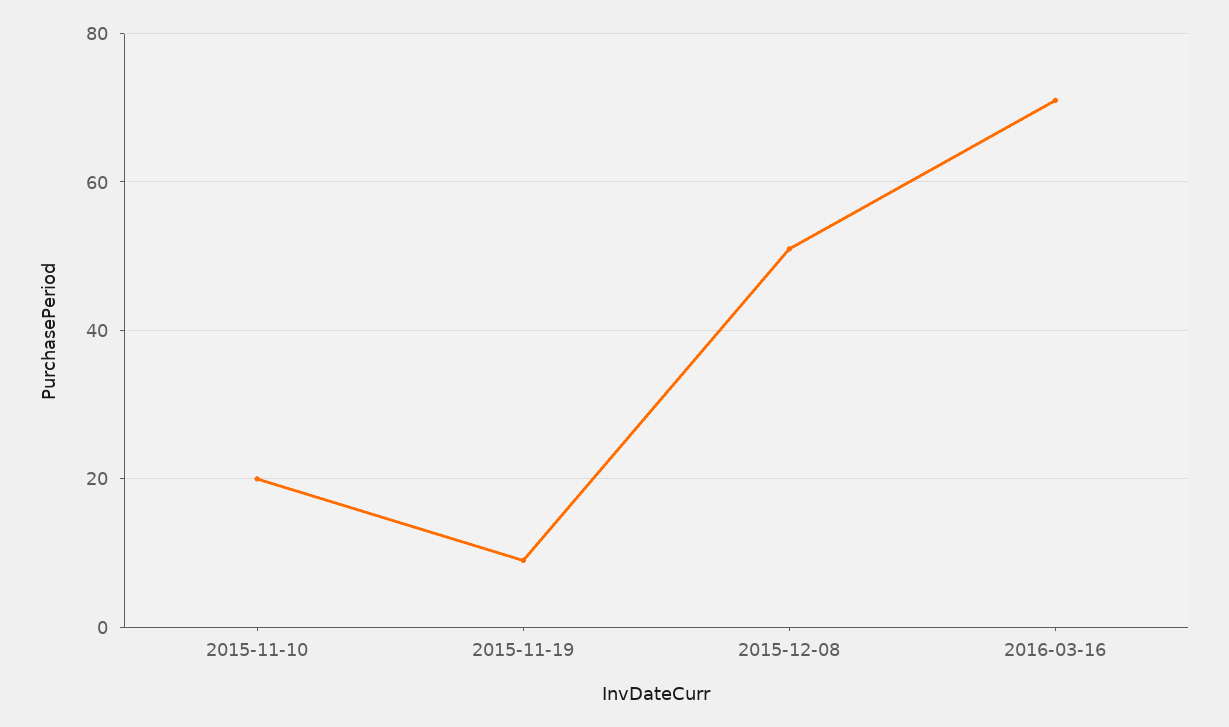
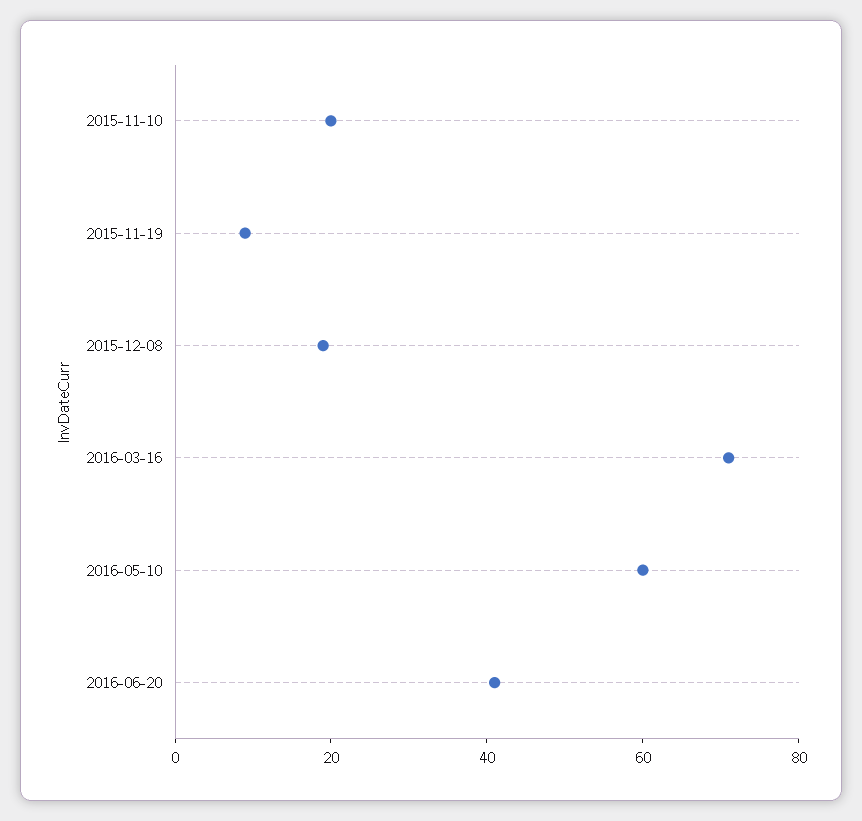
2015-12-08: 50 -> 20
2016-05-10: none -> 60
2016-06-20: none -> 40

